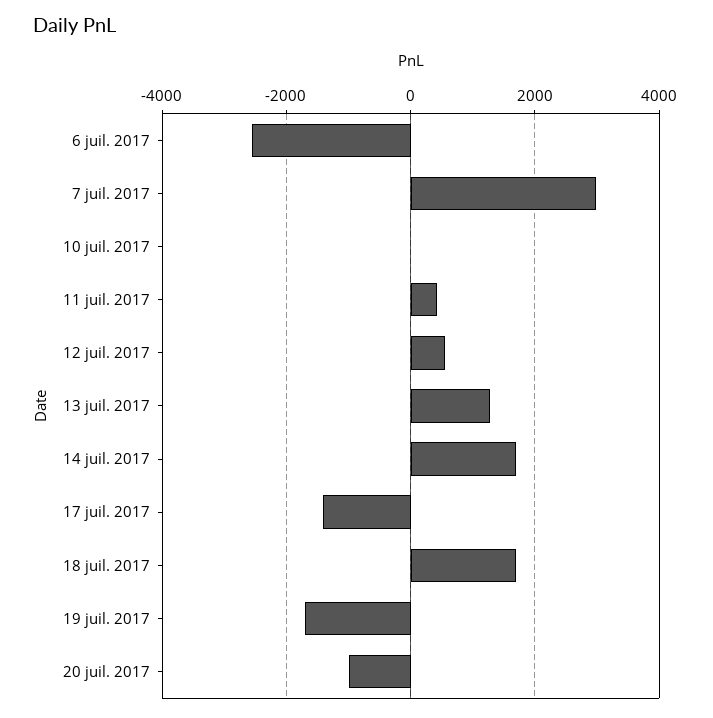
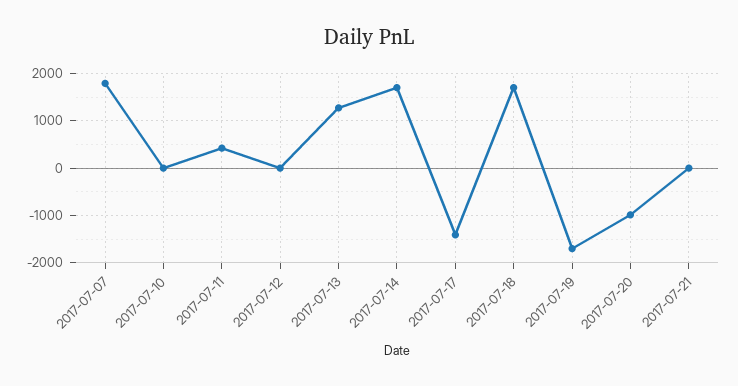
6 juil. 2017: -2600 -> none
7 juil. 2017: 3000 -> 1800
12 juil. 2017: 600 -> 0
2017-07-21: none -> 0

